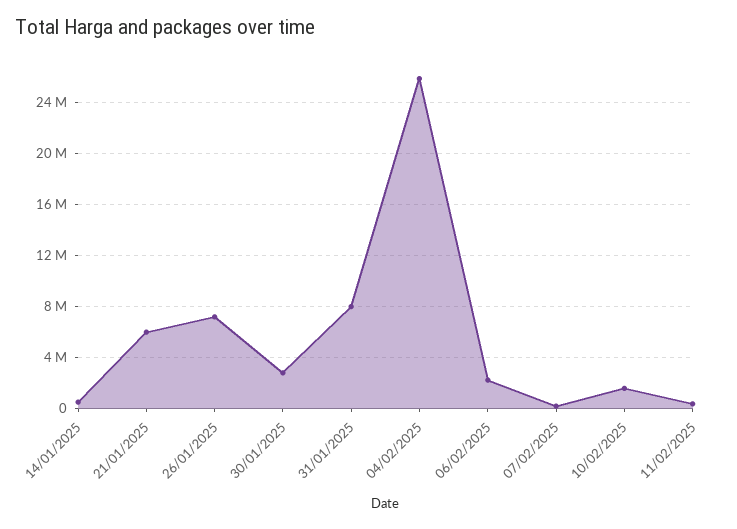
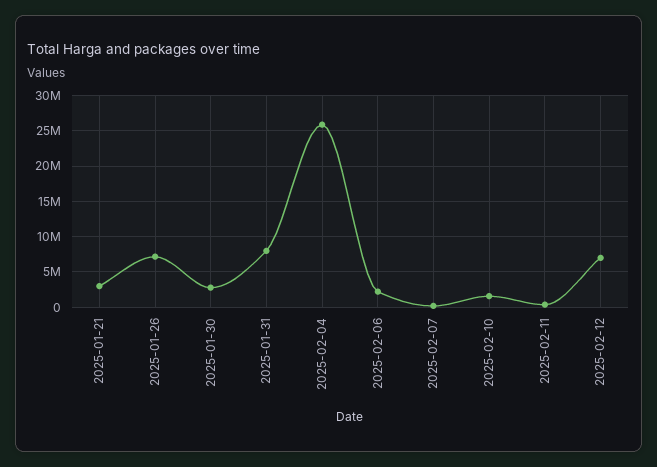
14/01/2025: 500000 -> none
21/01/2025: 6000000 -> 3000000
2025-02-12: none -> 7000000

